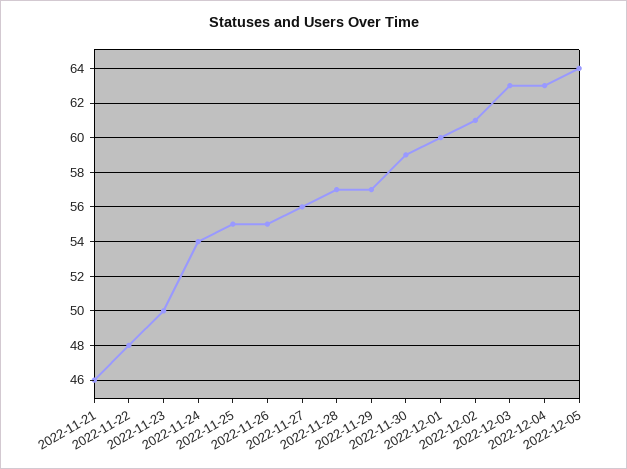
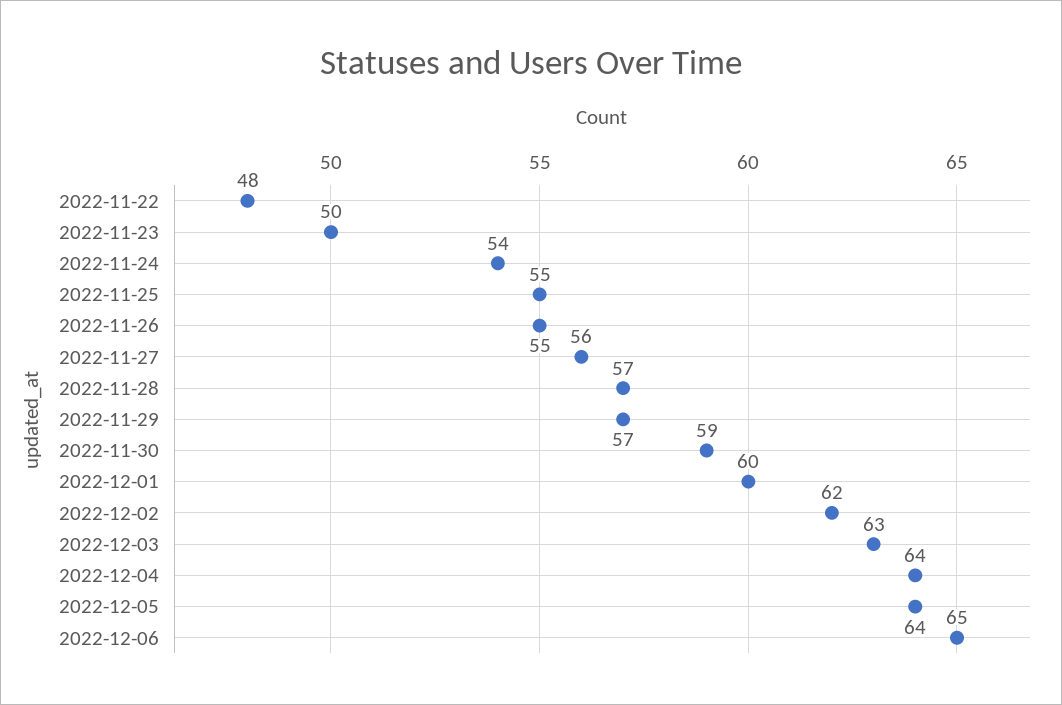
2022-11-21: 46 -> none
2022-12-02: 61 -> 62
2022-12-04: 63 -> 64
2022-12-06: none -> 65

